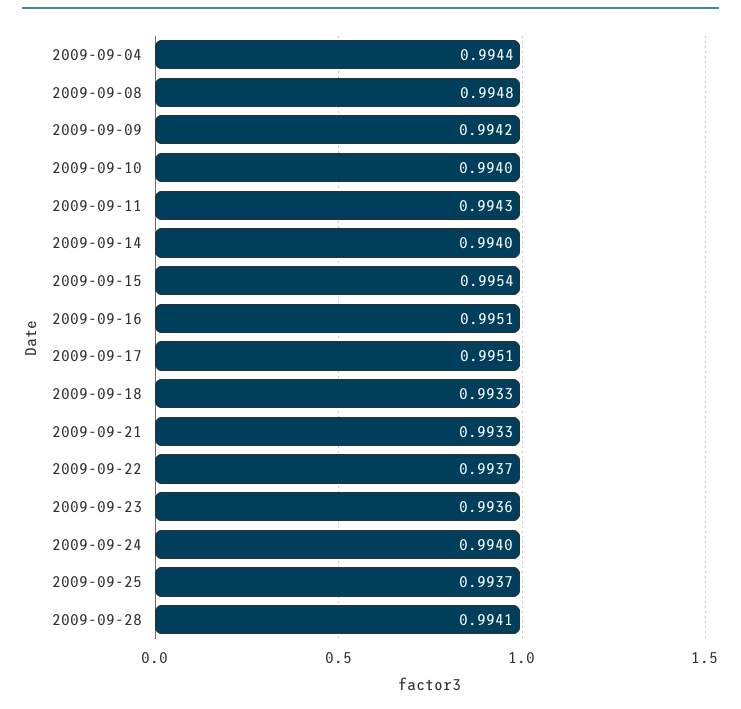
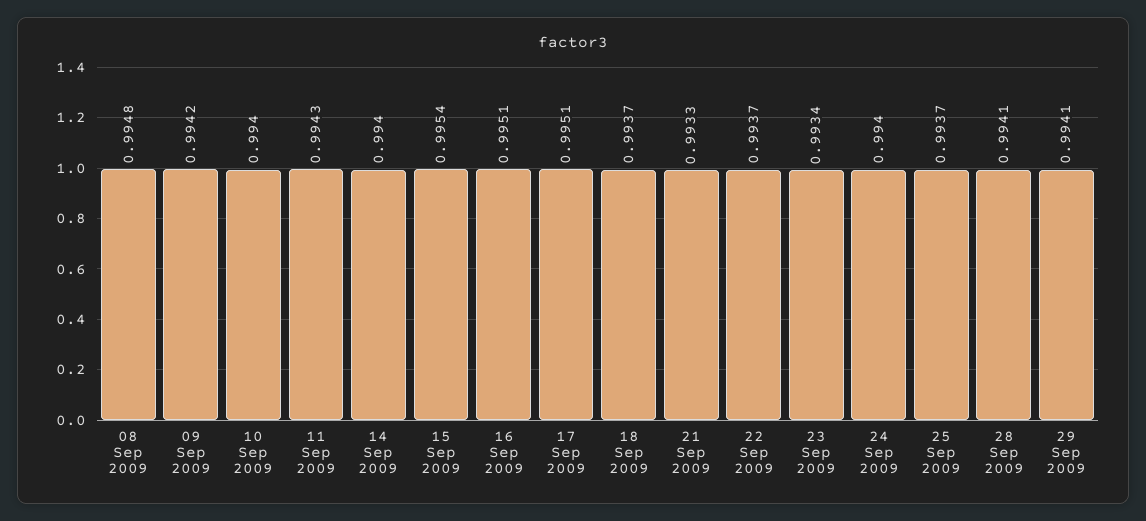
2009-09-04: 0.9944 -> none
2009-09-18: 0.9933 -> 0.9937
2009-09-23: 0.9936 -> 0.9934
29 Sep 2009: none -> 0.9941

